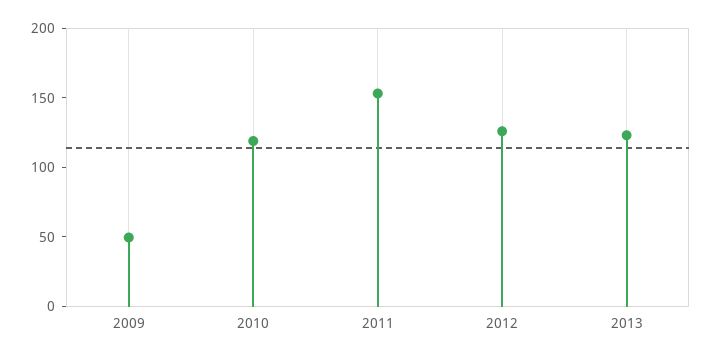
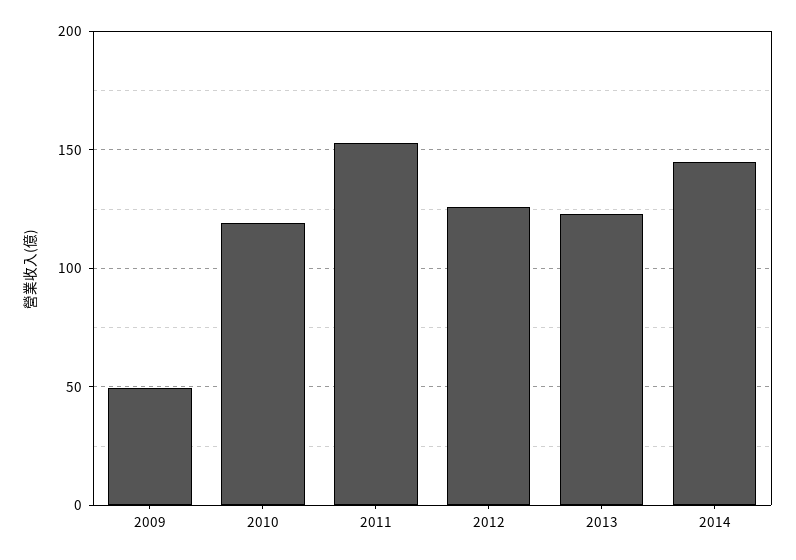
2014: none -> 145

